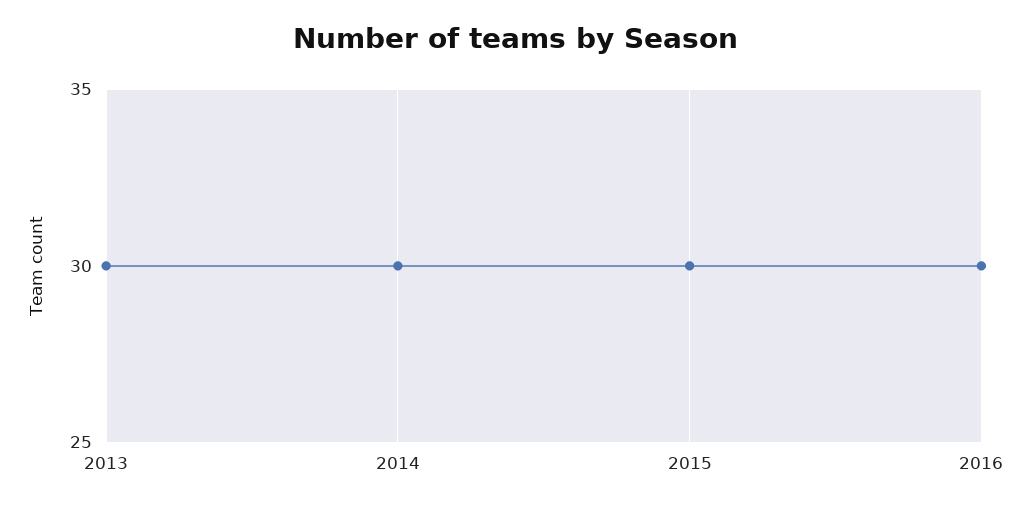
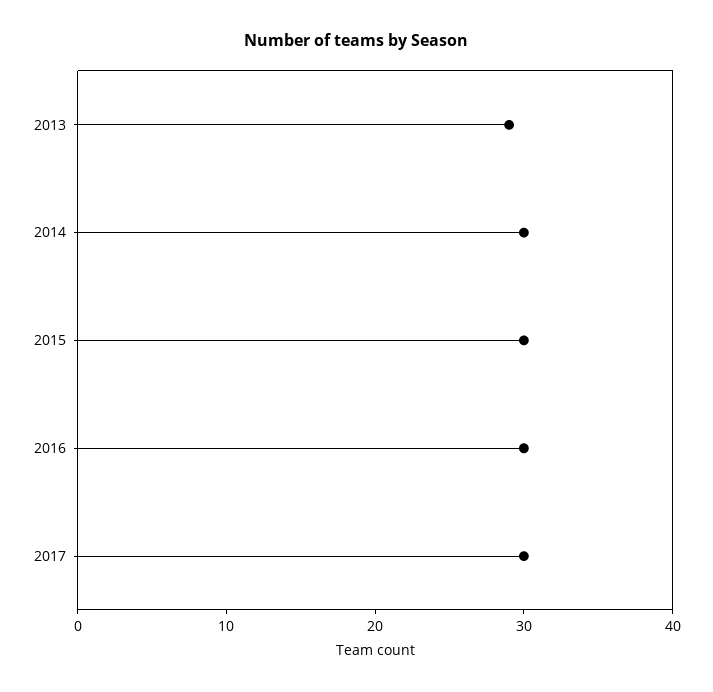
2013: 30 -> 29
2017: none -> 30

